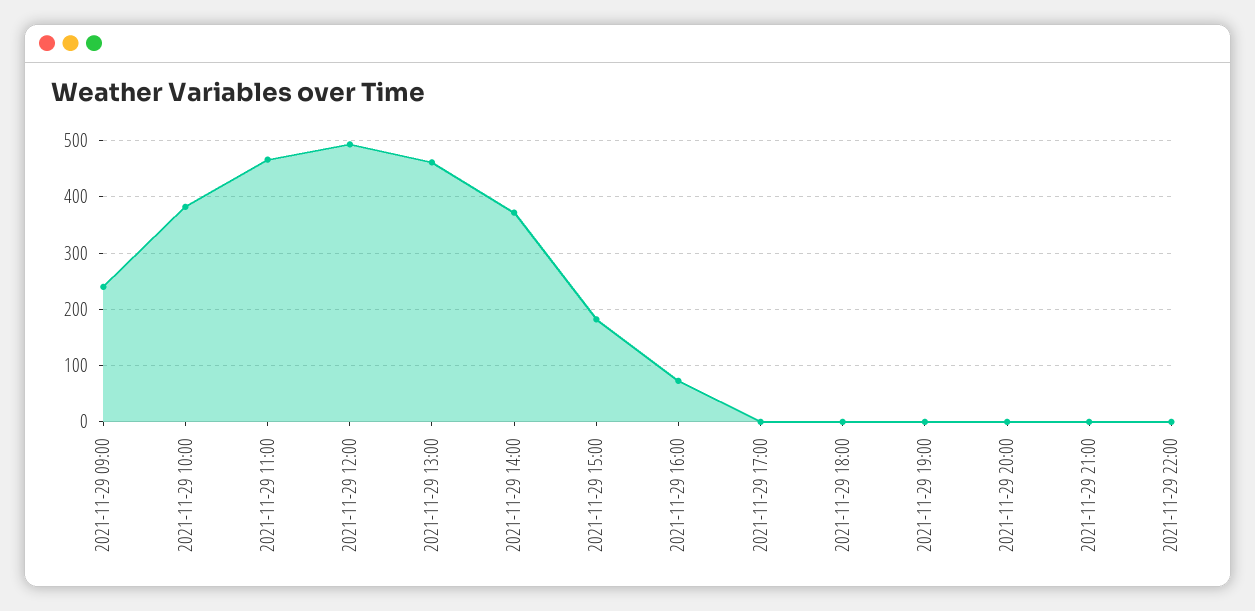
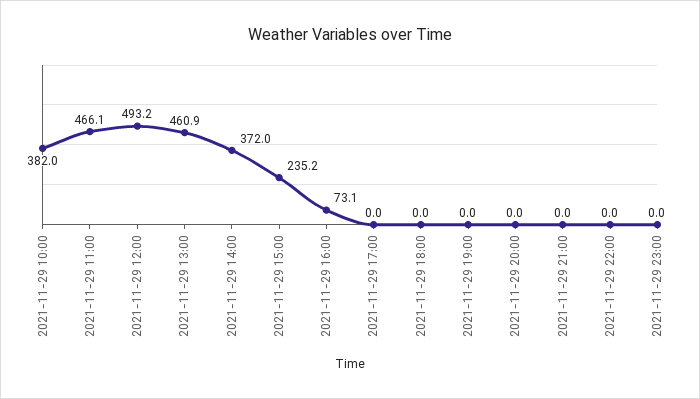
2021-11-29 09:00: 240 -> none
2021-11-29 15:00: 180 -> 235.2
2021-11-29 23:00: none -> 0

